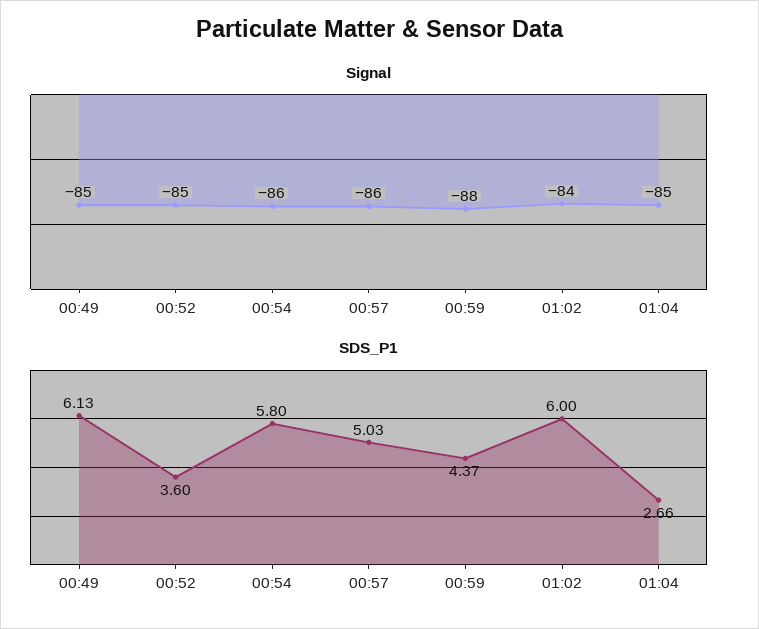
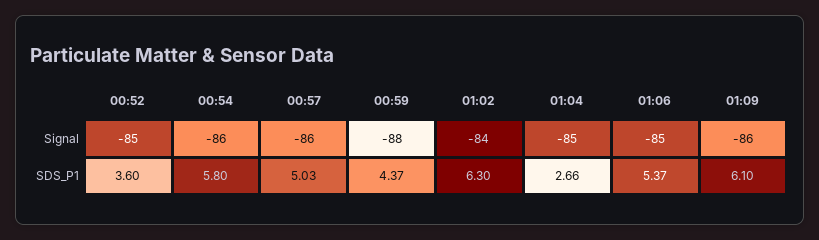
Signal, 00:49: -85 -> none
SDS_P1, 00:49: 6.13 -> none
SDS_P1, 01:02: 6 -> 6.3
Signal, 01:06: none -> -85
Signal, 01:09: none -> -86
SDS_P1, 01:06: none -> 5.37
SDS_P1, 01:09: none -> 6.1

